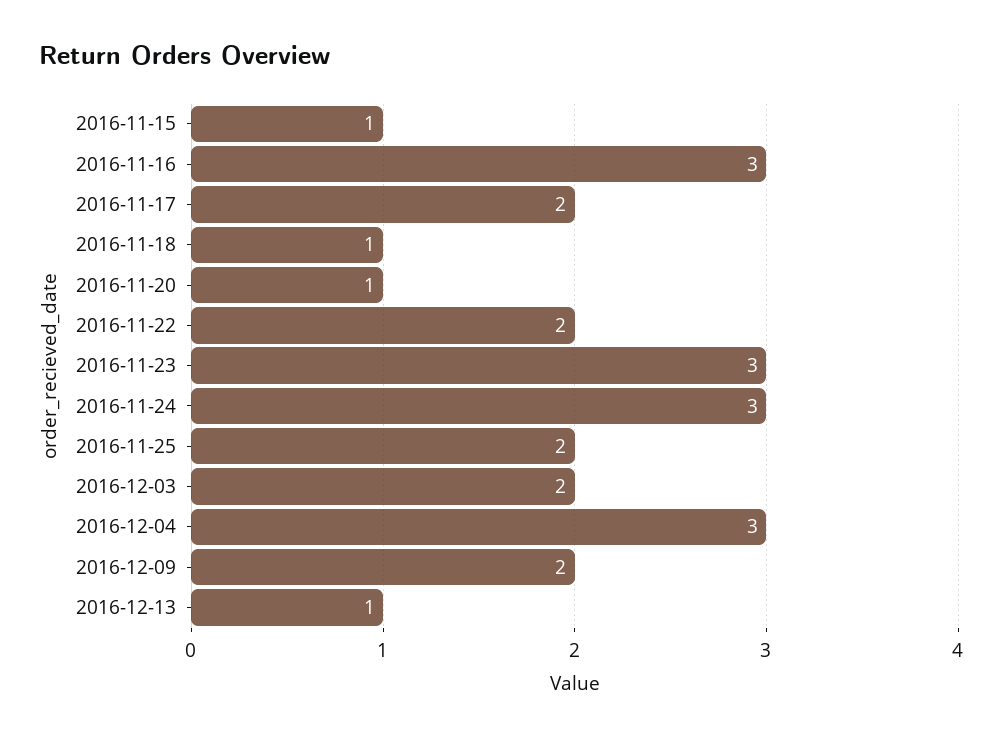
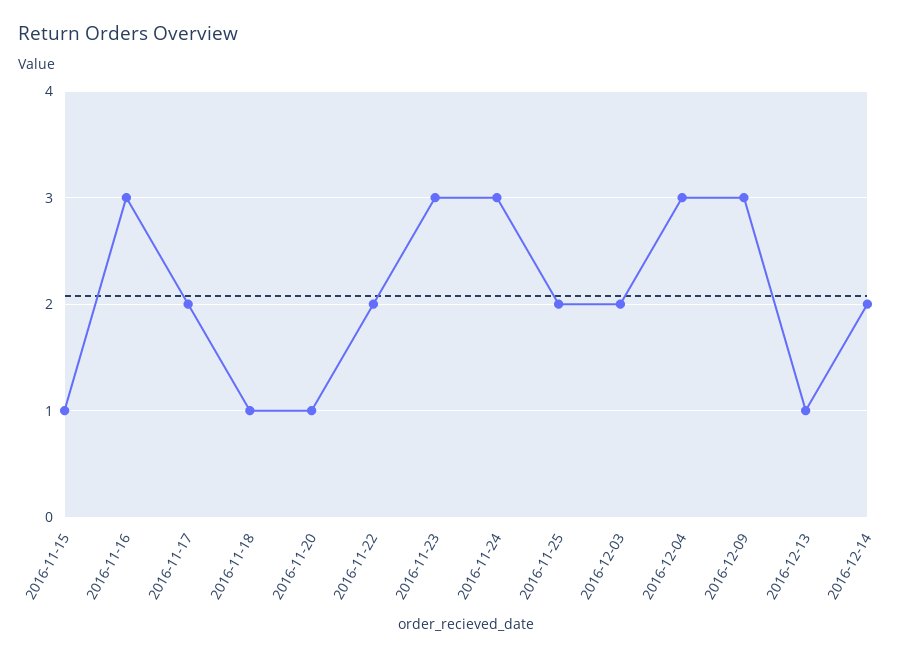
2016-12-09: 2 -> 3
2016-12-14: none -> 2

